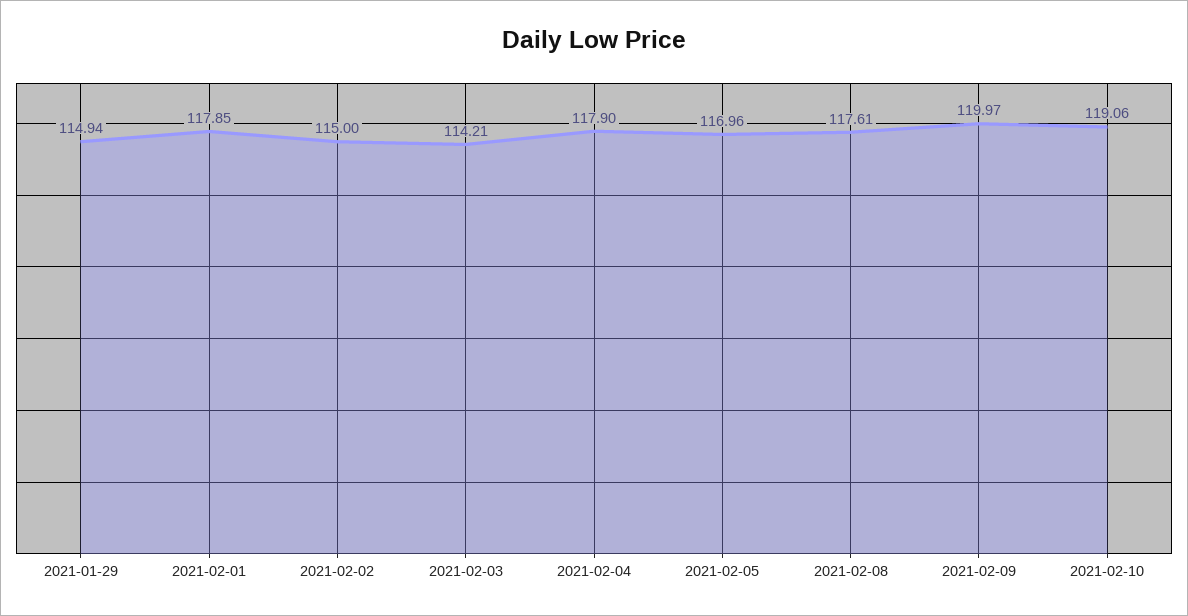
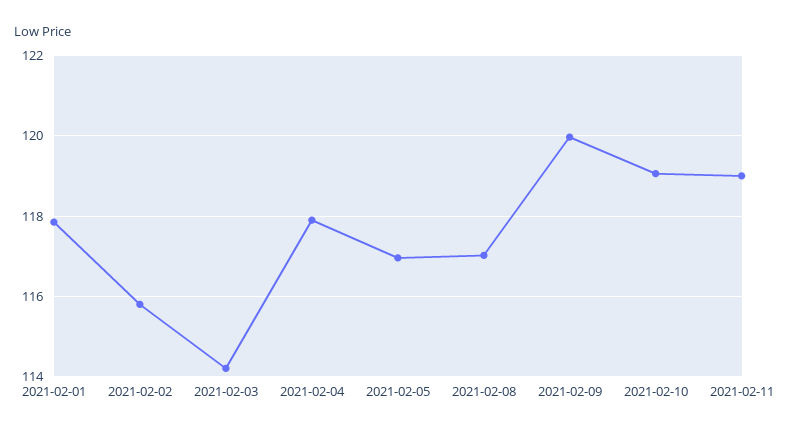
2021-01-29: 114.94 -> none
2021-02-02: 115 -> 115.8
2021-02-08: 117.61 -> 117
2021-02-11: none -> 119

